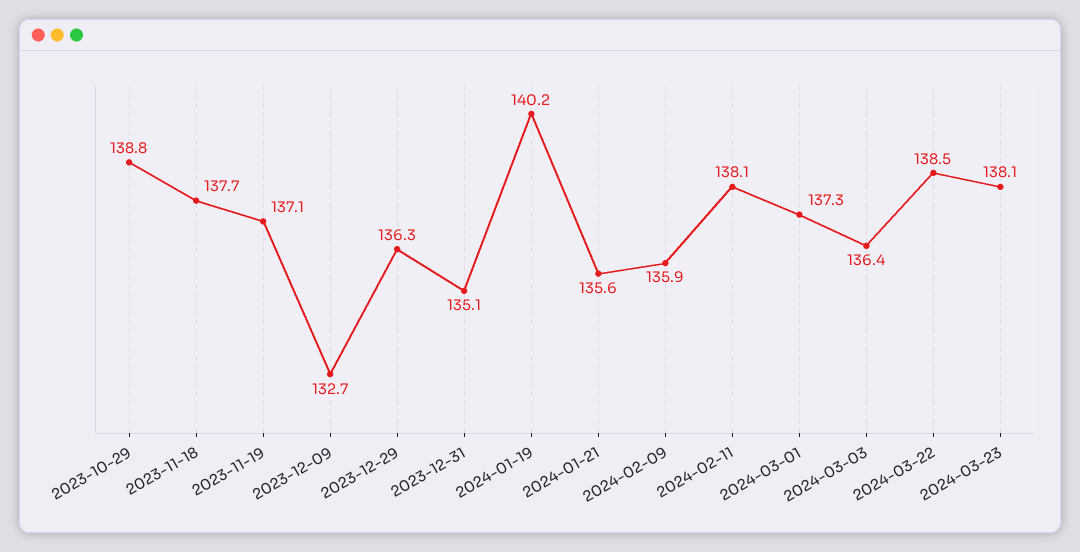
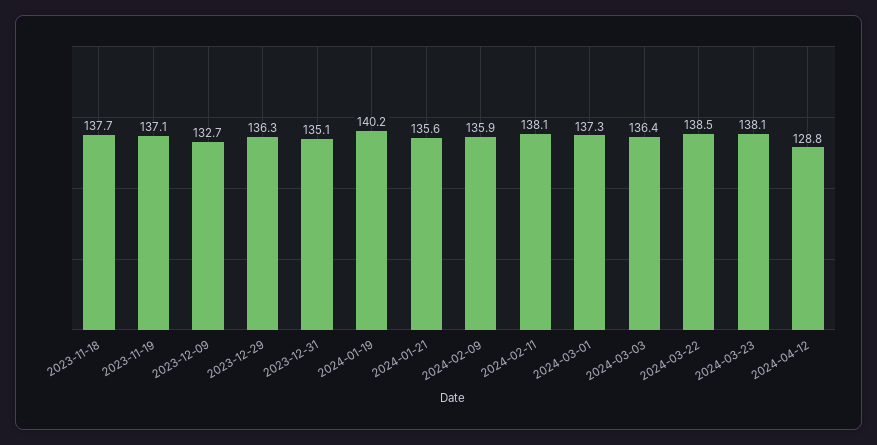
2023-10-29: 138.8 -> none
2024-04-12: none -> 128.8

